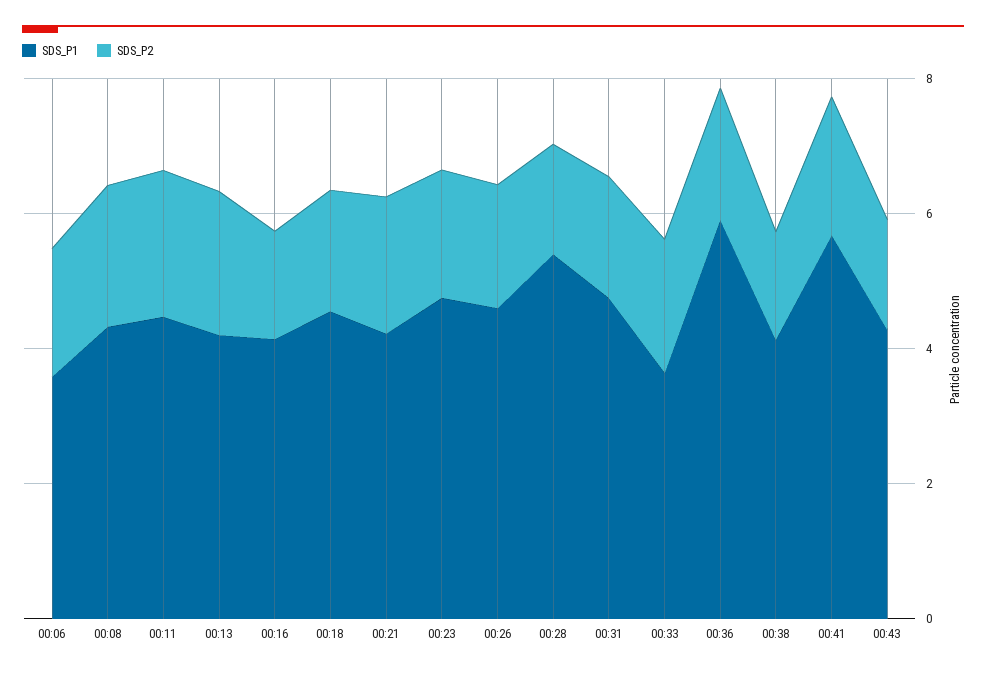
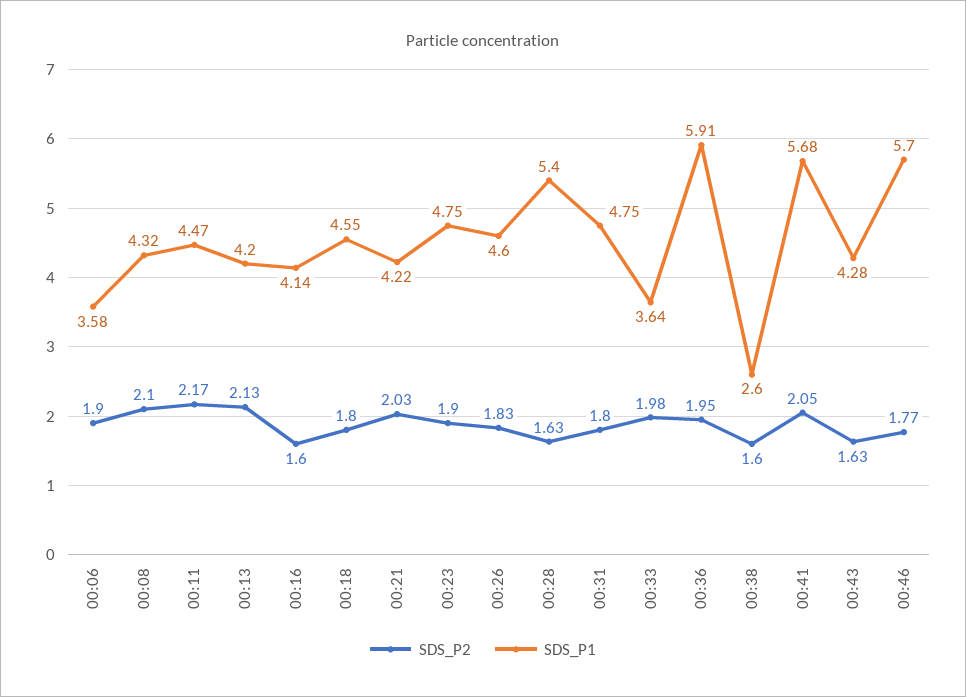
SDS_P1, 00:38: 4 -> 2.6
SDS_P2, 00:46: none -> 1.77
SDS_P1, 00:46: none -> 5.7

